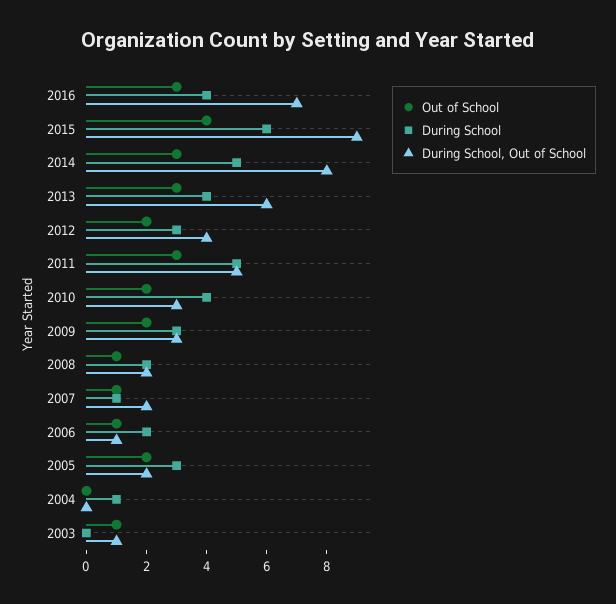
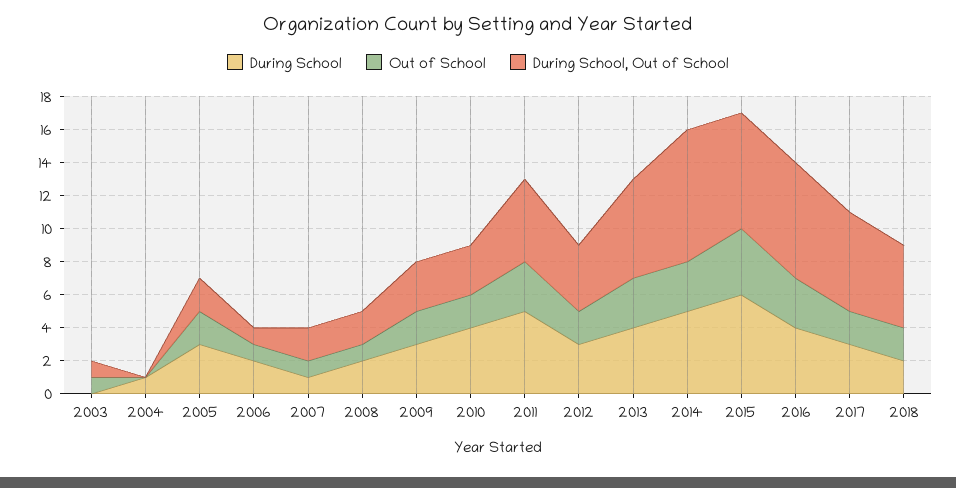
During School, Out of School, 2015: 9 -> 7
During School, 2017: none -> 3
Out of School, 2017: none -> 2
During School, Out of School, 2017: none -> 6
During School, 2018: none -> 2
Out of School, 2018: none -> 2
During School, Out of School, 2018: none -> 5

